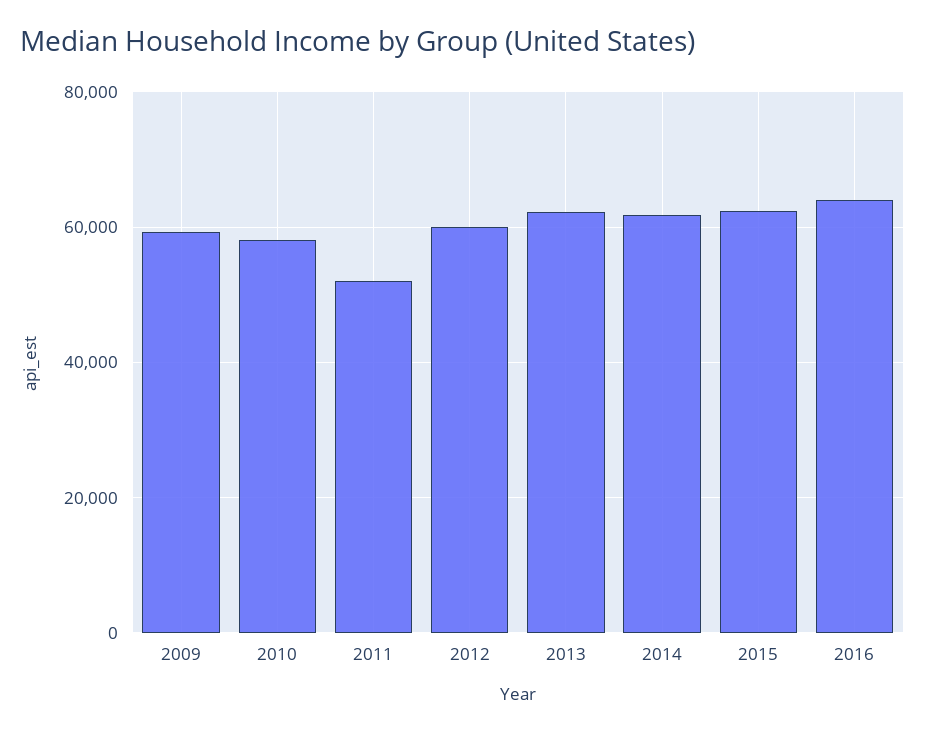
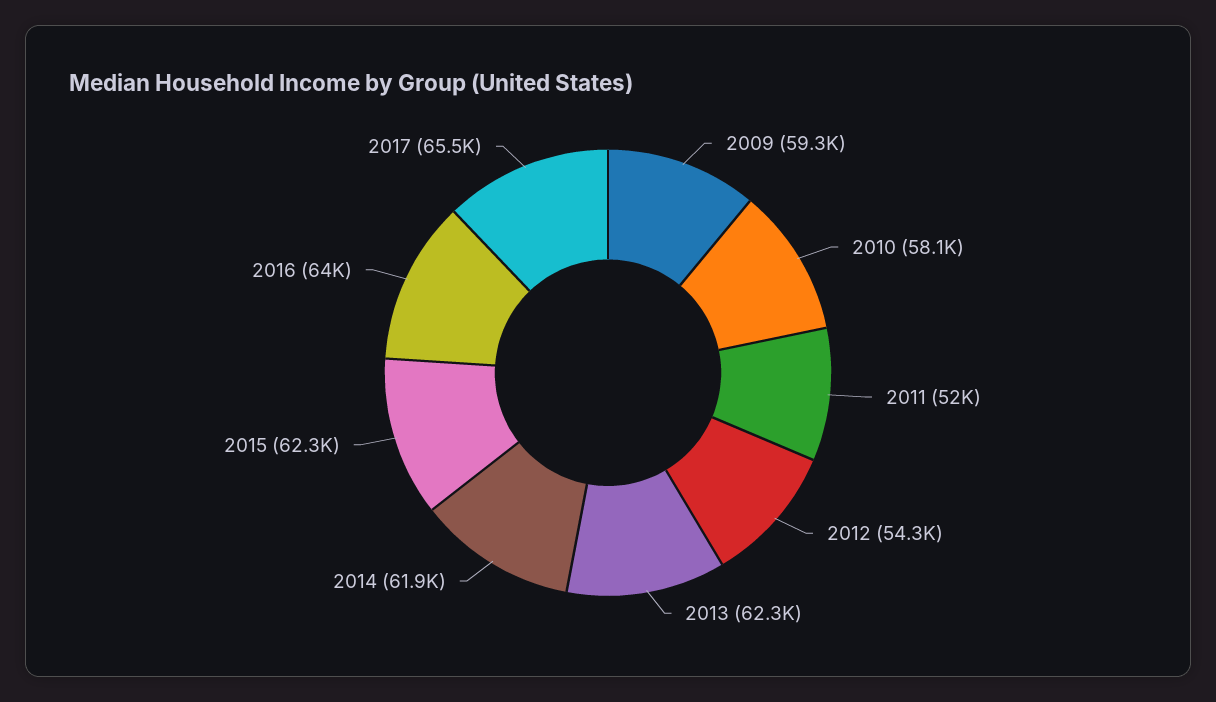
2012: 60000 -> 54300
2017: none -> 65500

